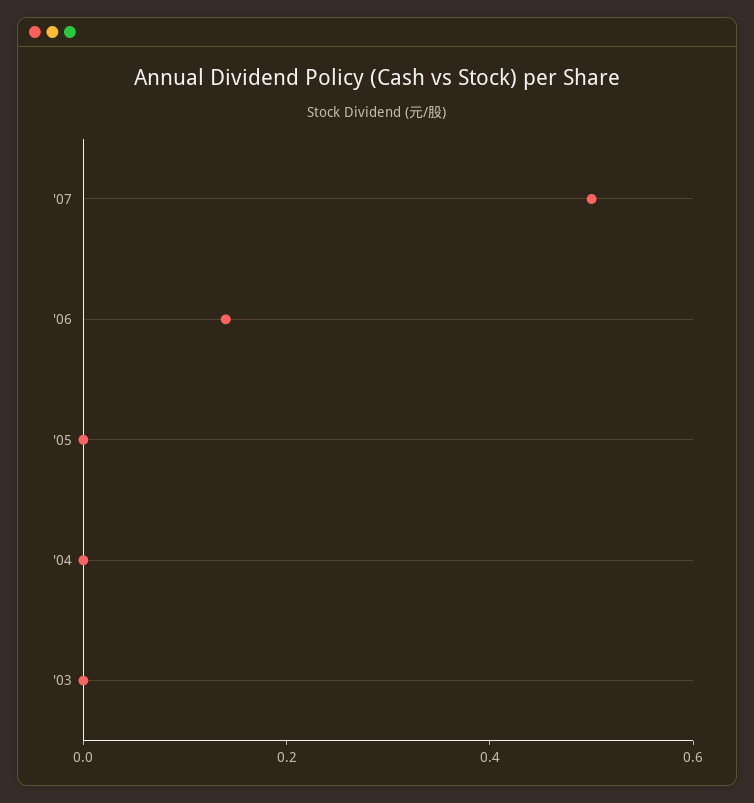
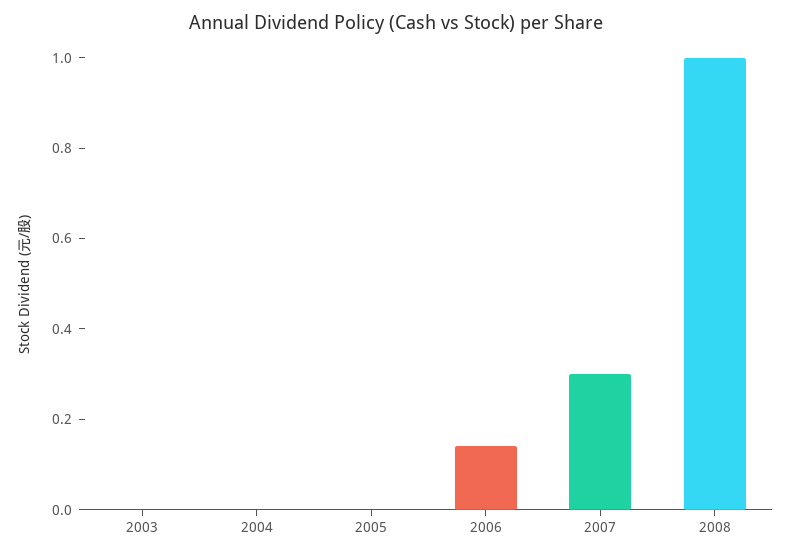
'07: 0.5 -> 0.3
2008: none -> 1

